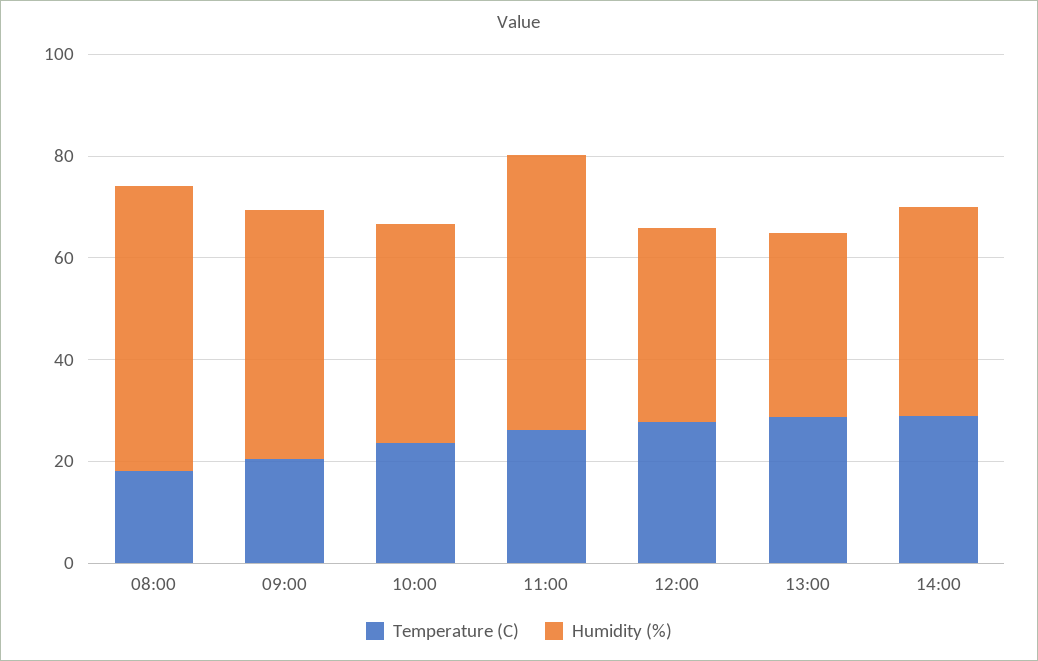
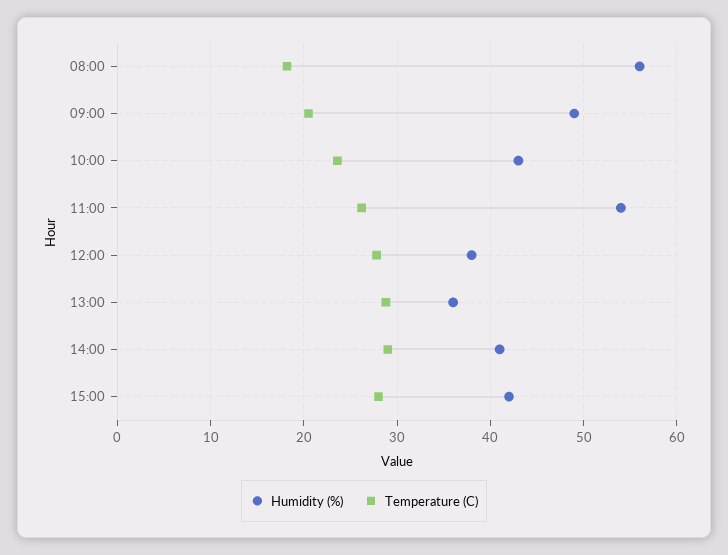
Humidity (%), 15:00: none -> 42
Temperature (C), 15:00: none -> 28

